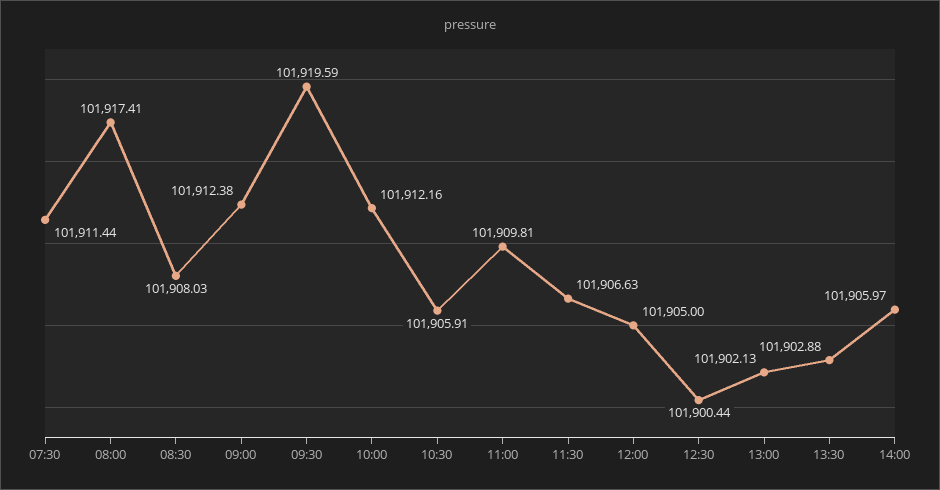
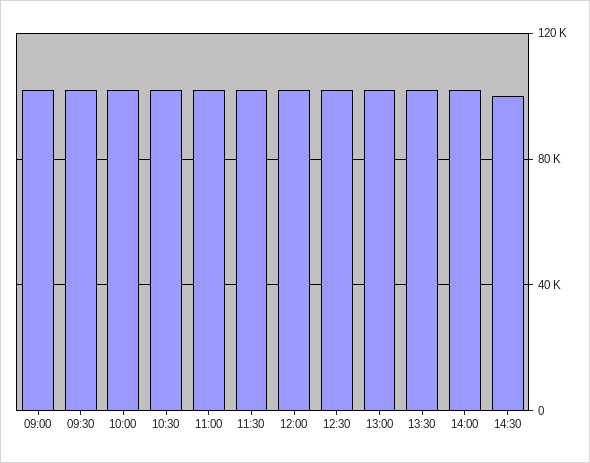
07:30: 101911.44 -> none
08:00: 101917.41 -> none
08:30: 101908.03 -> none
14:30: none -> 100000

